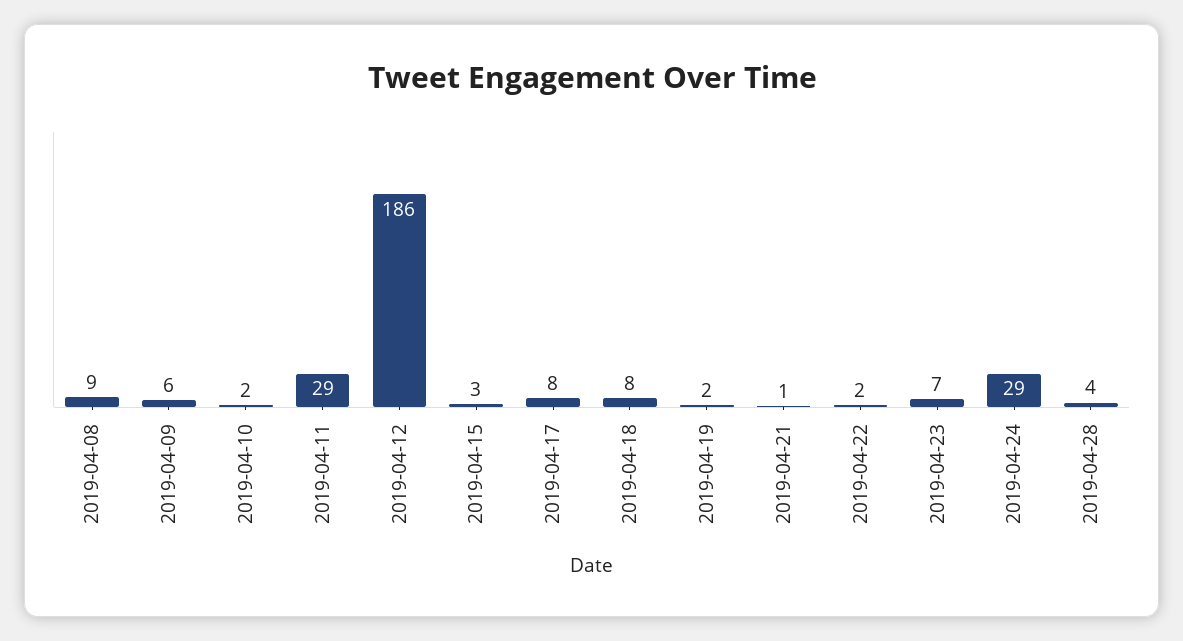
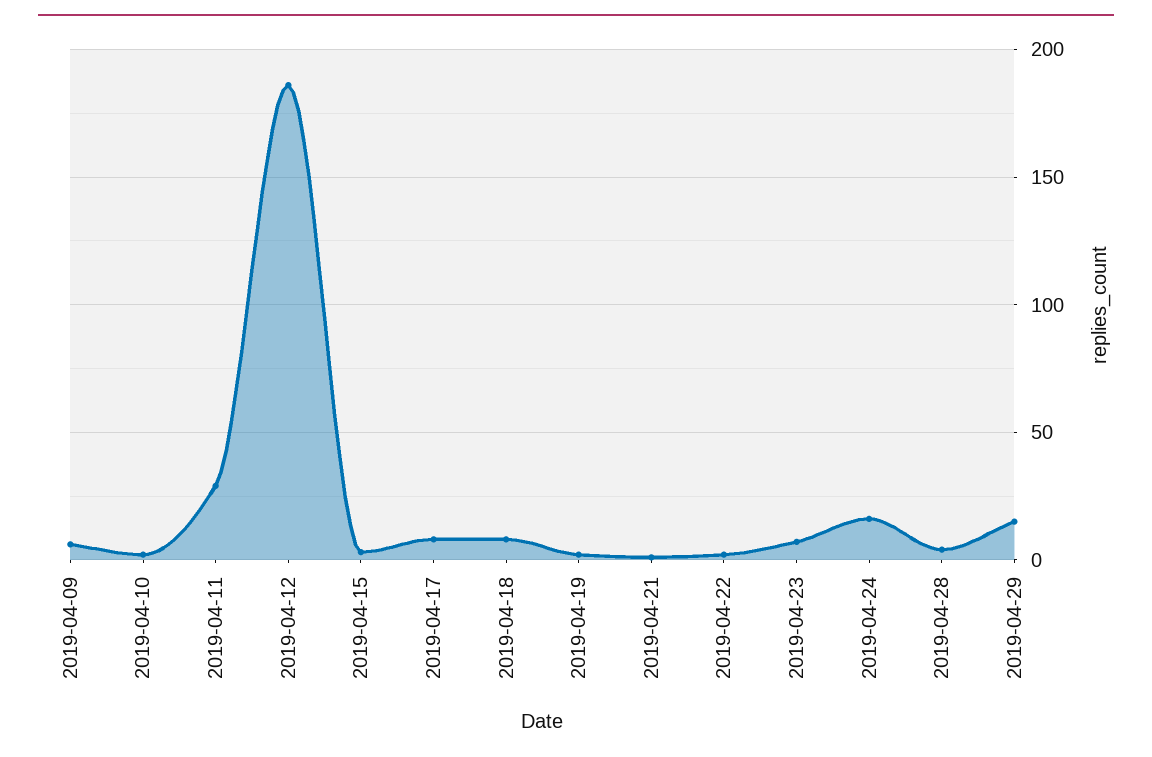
2019-04-08: 9 -> none
2019-04-24: 29 -> 15
2019-04-29: none -> 15

